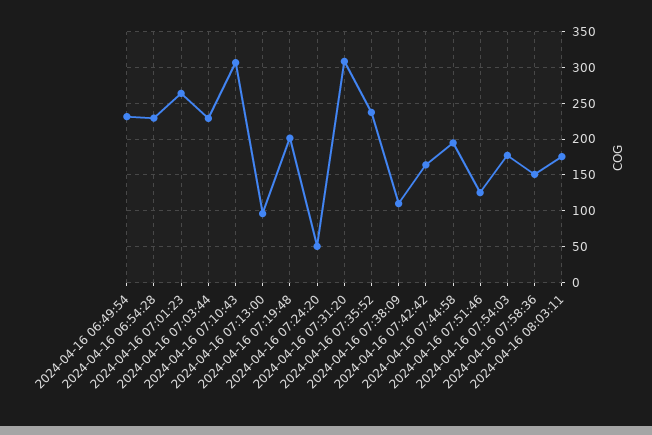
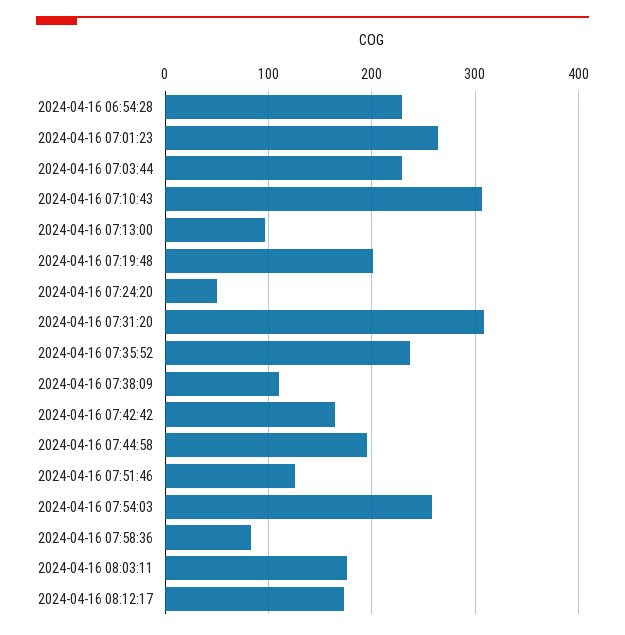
2024-04-16 06:49:54: 230 -> none
2024-04-16 07:54:03: 180 -> 260
2024-04-16 07:58:36: 150 -> 80
2024-04-16 08:12:17: none -> 170

